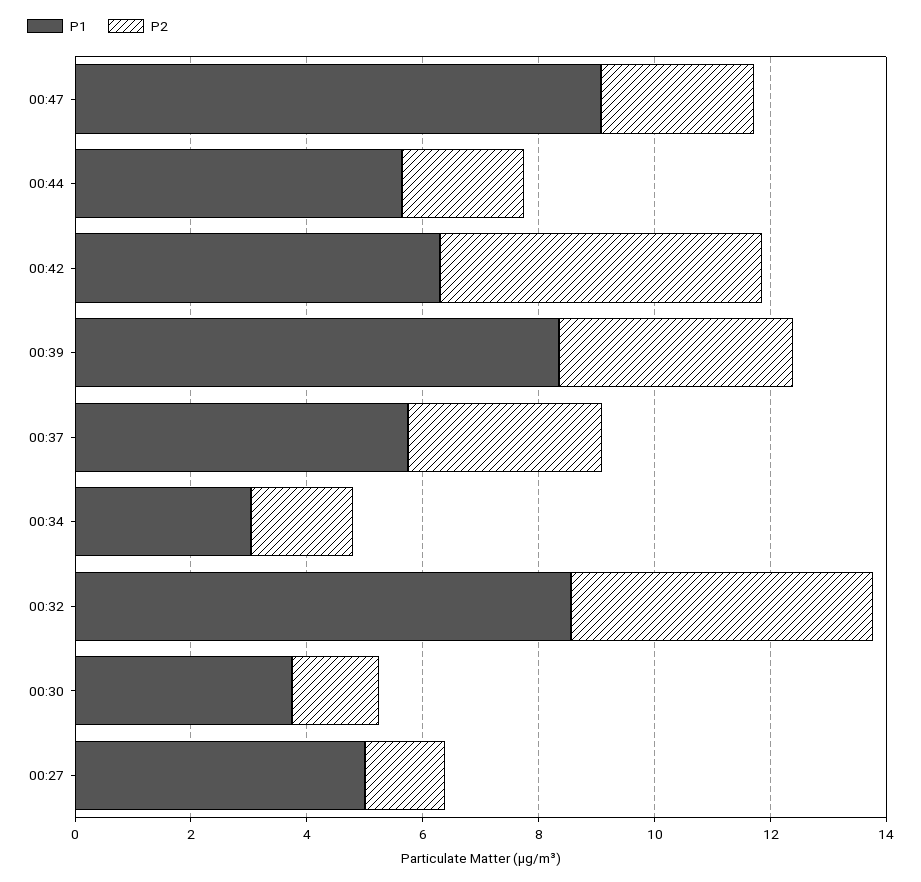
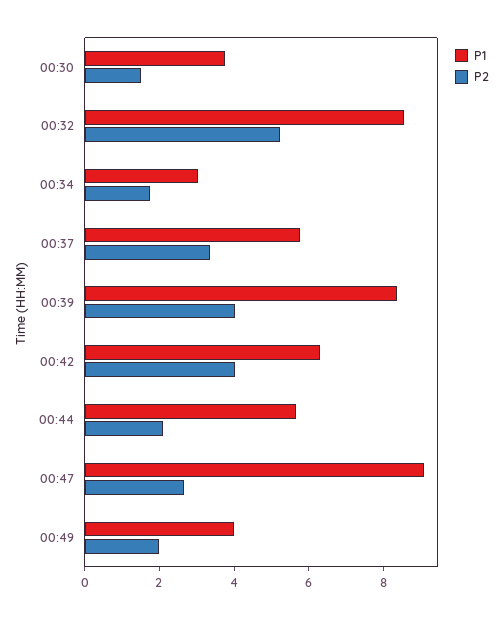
P2, 00:42: 5.5 -> 4
P1, 00:27: 5 -> none
P2, 00:27: 1.5 -> none
P1, 00:49: none -> 4
P2, 00:49: none -> 2

